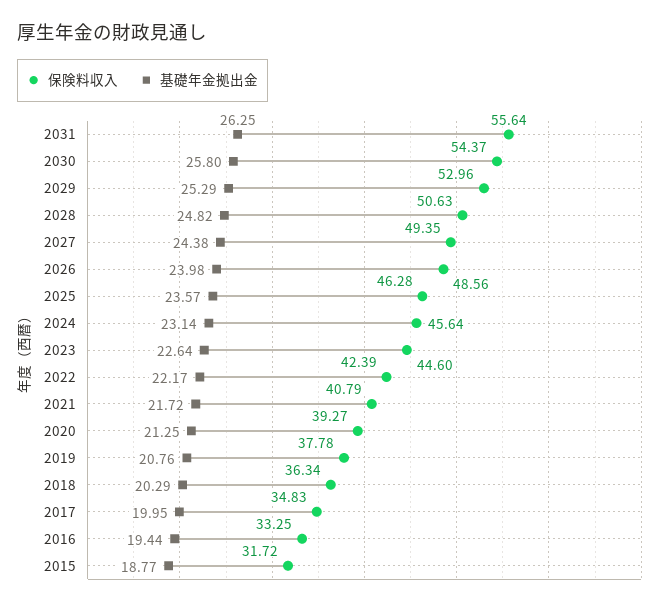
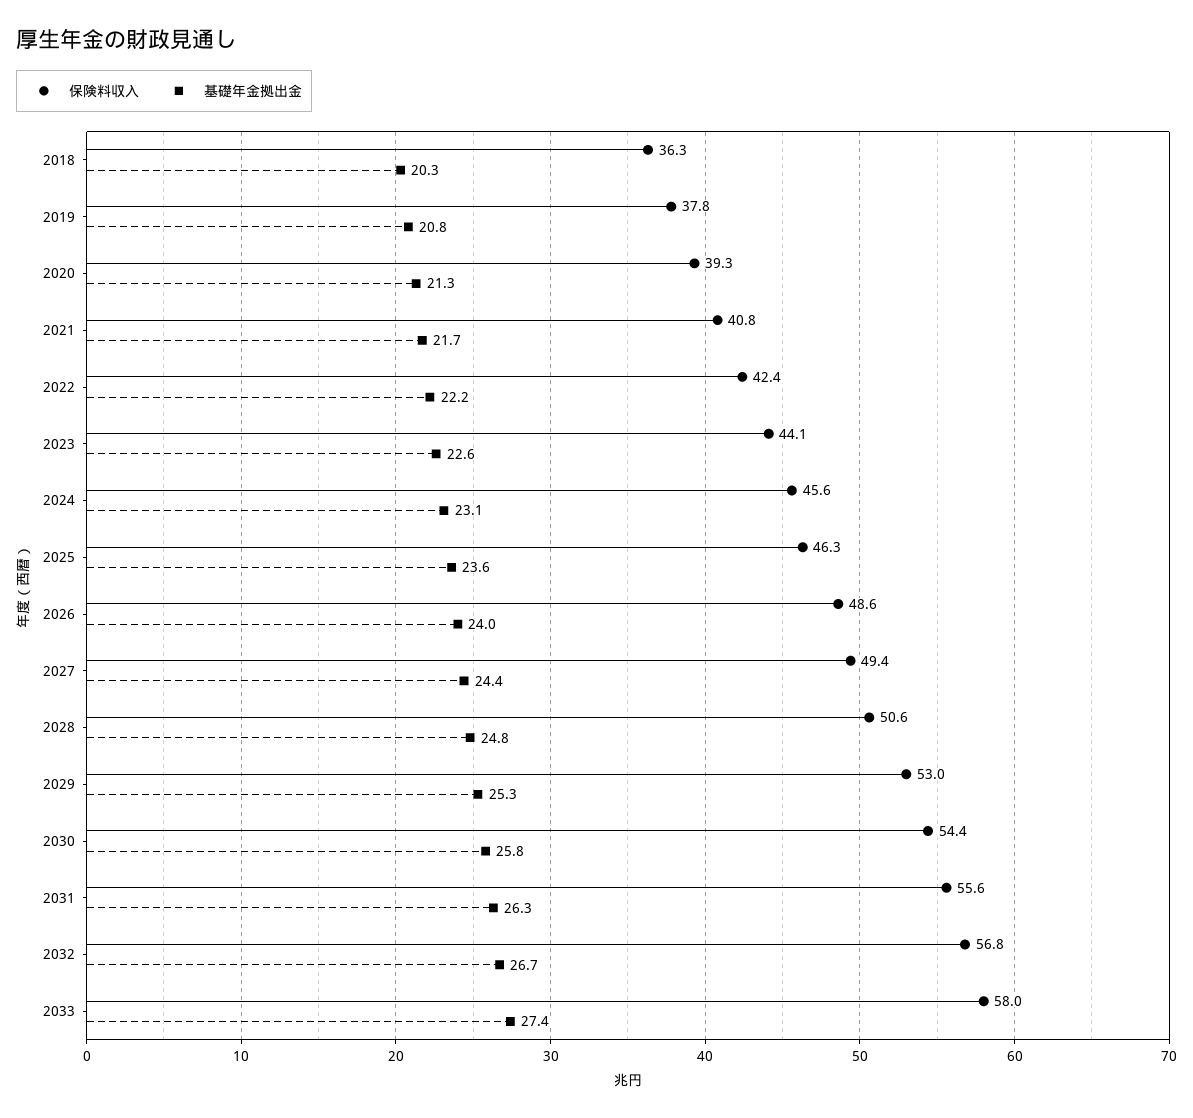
保険料収入, 2023: 44.6 -> 44.1
保険料収入, 2017: 34.83 -> none
基礎年金拠出金, 2017: 19.95 -> none
保険料収入, 2016: 33.25 -> none
基礎年金拠出金, 2016: 19.44 -> none
保険料収入, 2015: 31.72 -> none
基礎年金拠出金, 2015: 18.77 -> none
保険料収入, 2032: none -> 56.8
基礎年金拠出金, 2032: none -> 26.7
保険料収入, 2033: none -> 58
基礎年金拠出金, 2033: none -> 27.4

